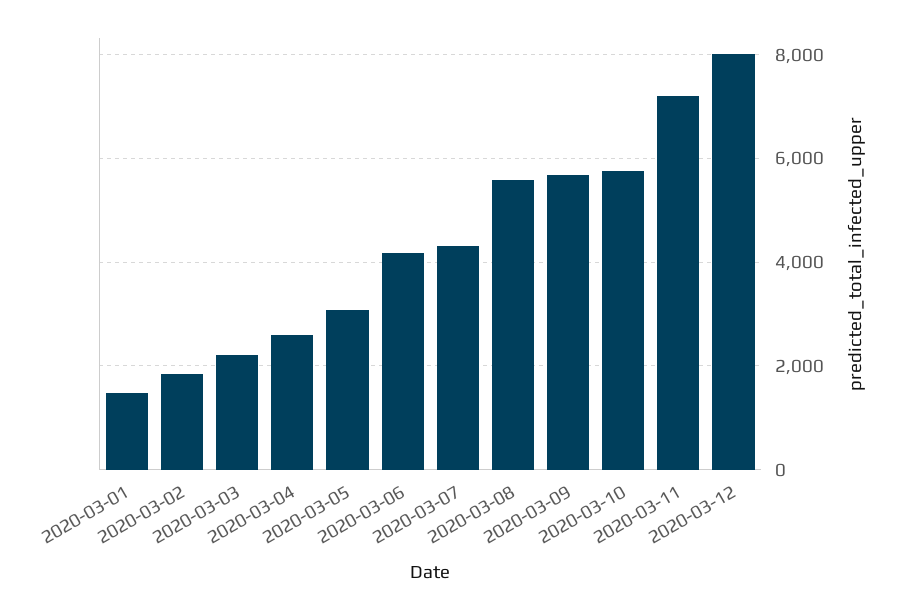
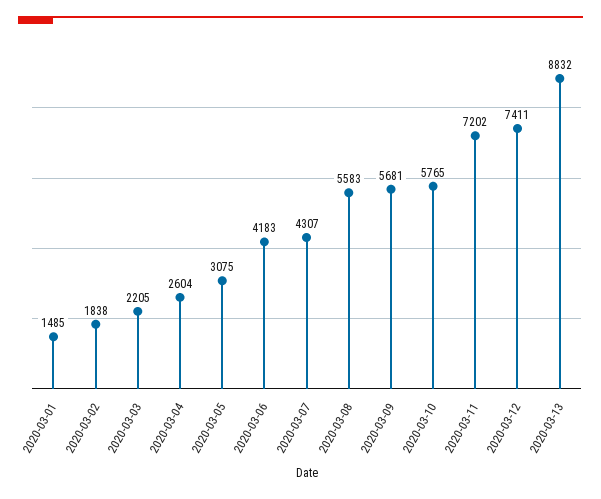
2020-03-12: 8000 -> 7411
2020-03-13: none -> 8832

